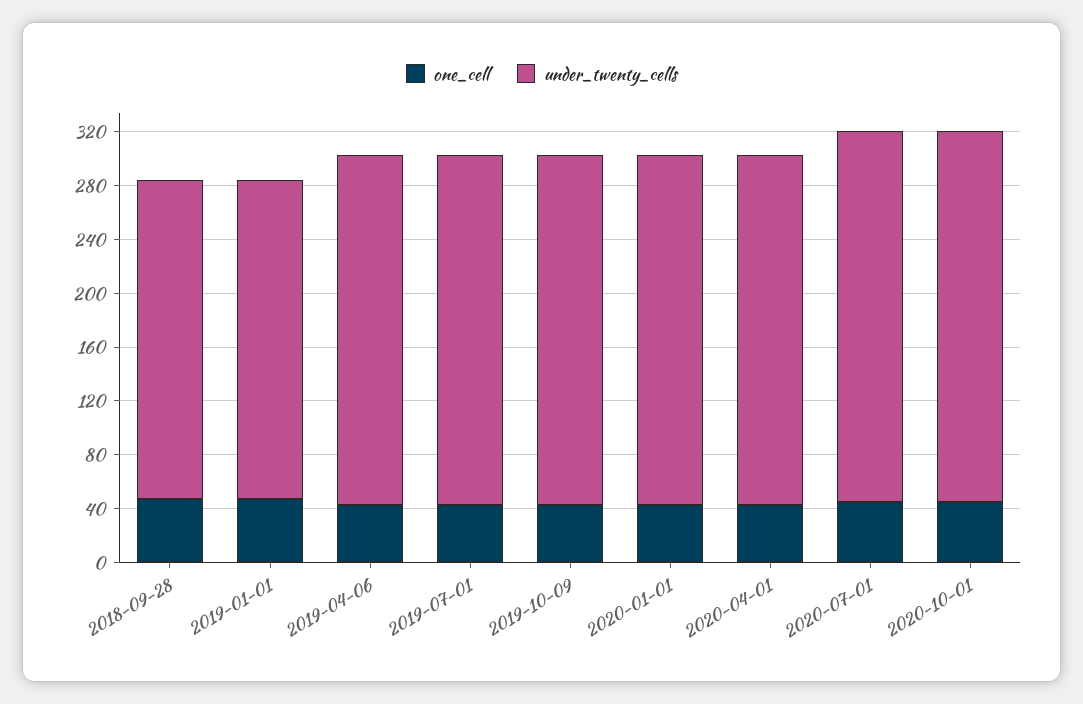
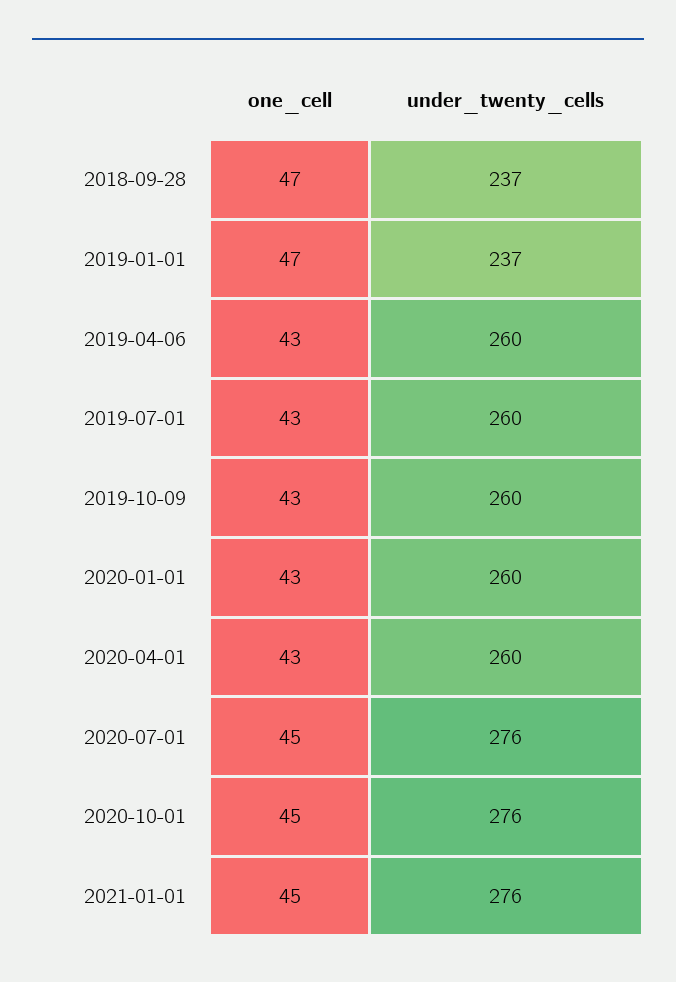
one_cell, 2021-01-01: none -> 45
under_twenty_cells, 2021-01-01: none -> 276

